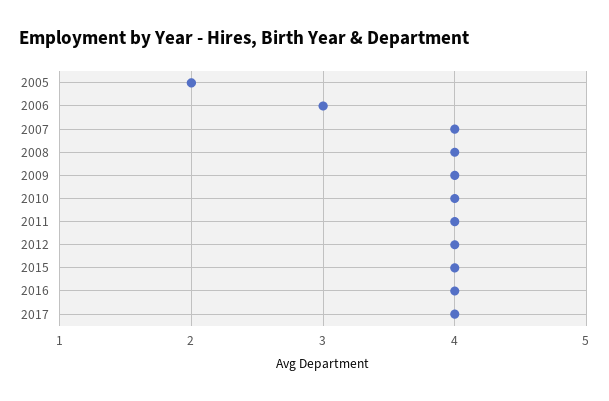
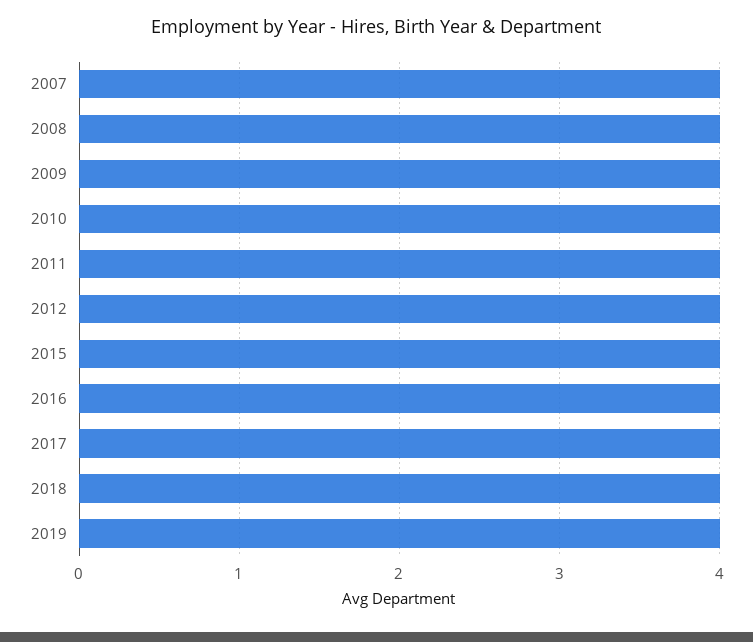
2005: 2 -> none
2006: 3 -> none
2018: none -> 4
2019: none -> 4

